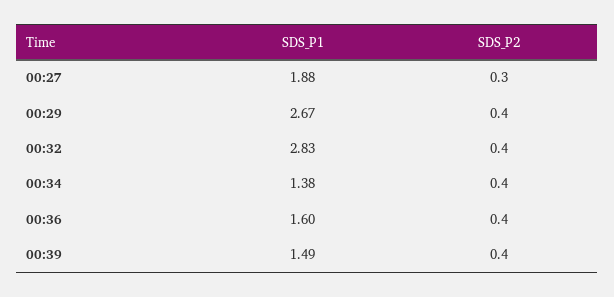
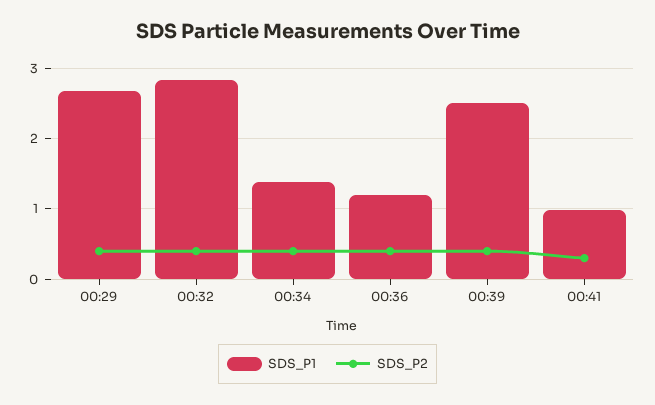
SDS_P1, 00:27: 1.88 -> none
SDS_P2, 00:27: 0.3 -> none
SDS_P1, 00:36: 1.6 -> 1.2
SDS_P1, 00:39: 1.49 -> 2.5
SDS_P1, 00:41: none -> 1
SDS_P2, 00:41: none -> 0.3

